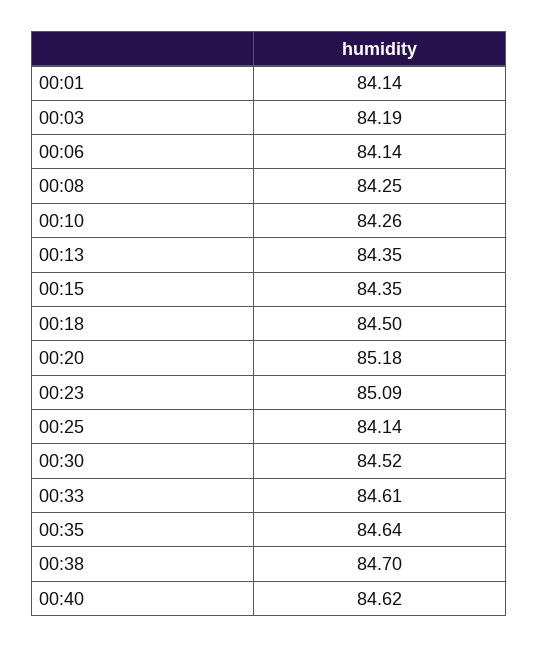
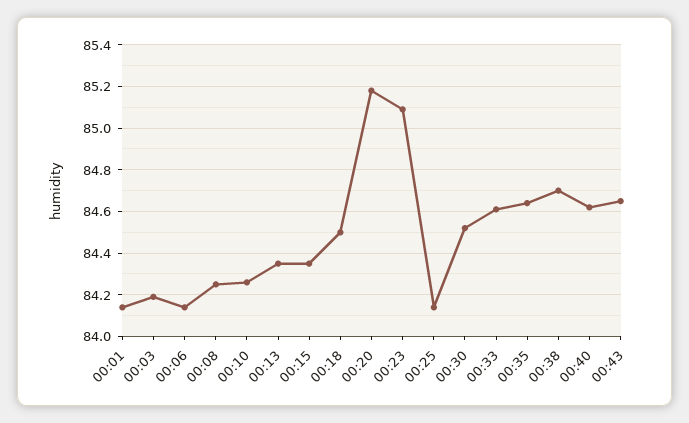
00:43: none -> 84.65

